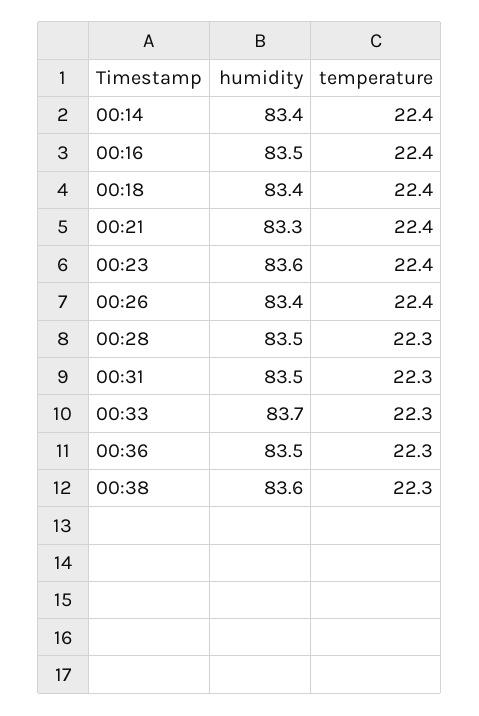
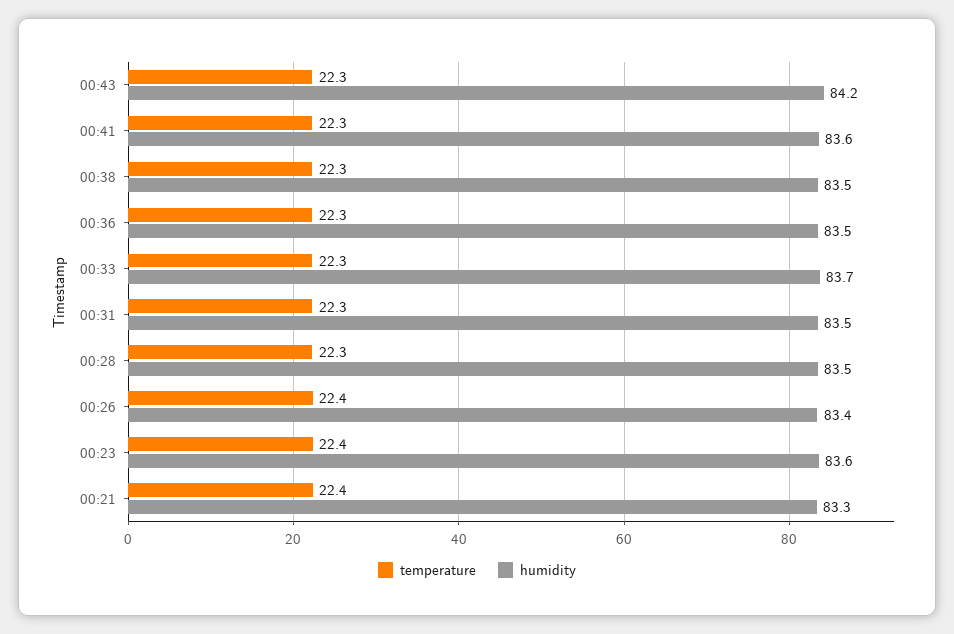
humidity, 00:14: 83.4 -> none
temperature, 00:14: 22.4 -> none
humidity, 00:16: 83.5 -> none
temperature, 00:16: 22.4 -> none
humidity, 00:18: 83.4 -> none
temperature, 00:18: 22.4 -> none
humidity, 00:38: 83.6 -> 83.5
temperature, 00:43: none -> 22.3
humidity, 00:43: none -> 84.2
temperature, 00:41: none -> 22.3
humidity, 00:41: none -> 83.6

